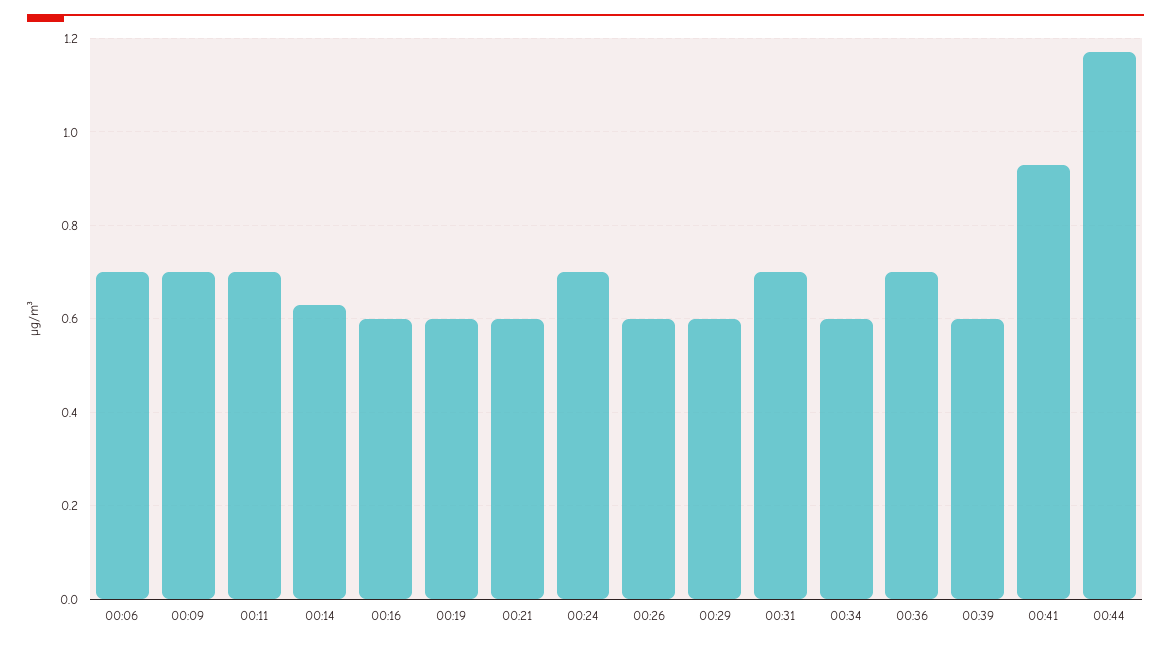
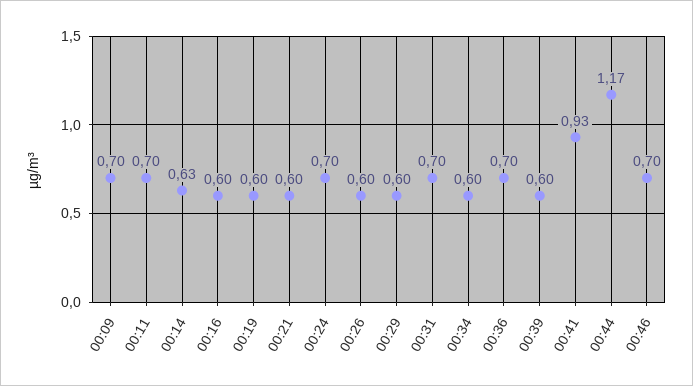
00:06: 0.7 -> none
00:46: none -> 0.7

